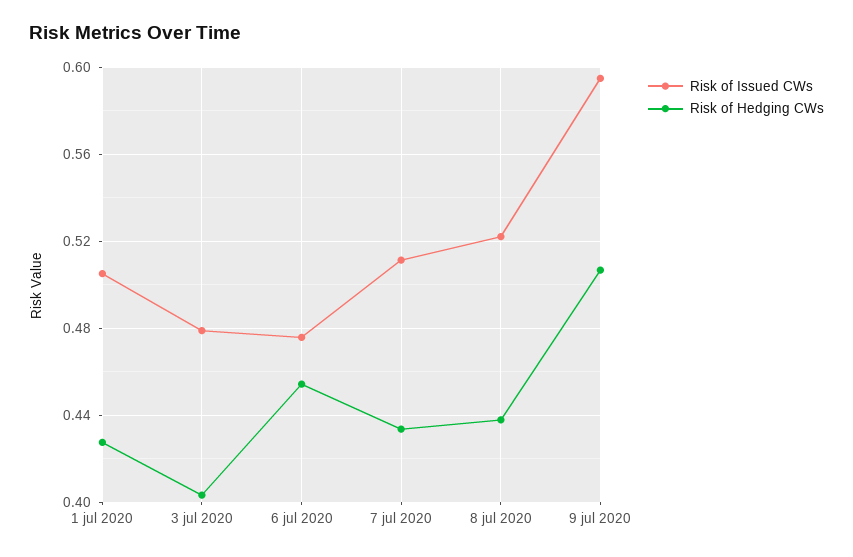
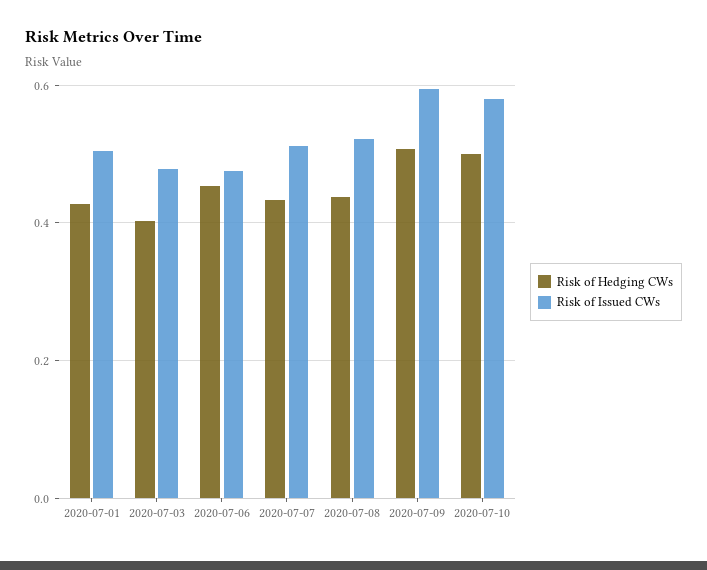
Risk of Hedging CWs, 2020-07-10: none -> 0.5
Risk of Issued CWs, 2020-07-10: none -> 0.58

